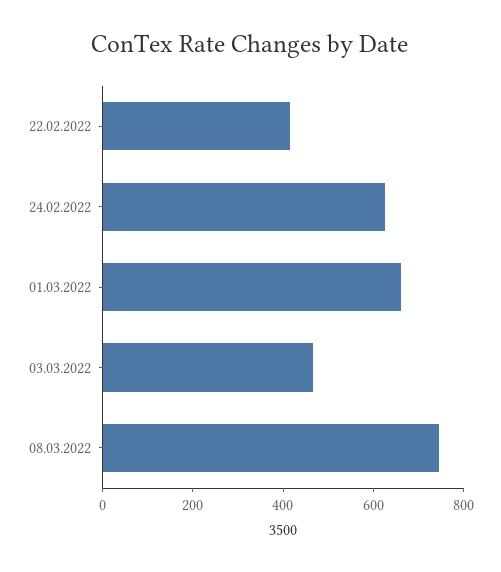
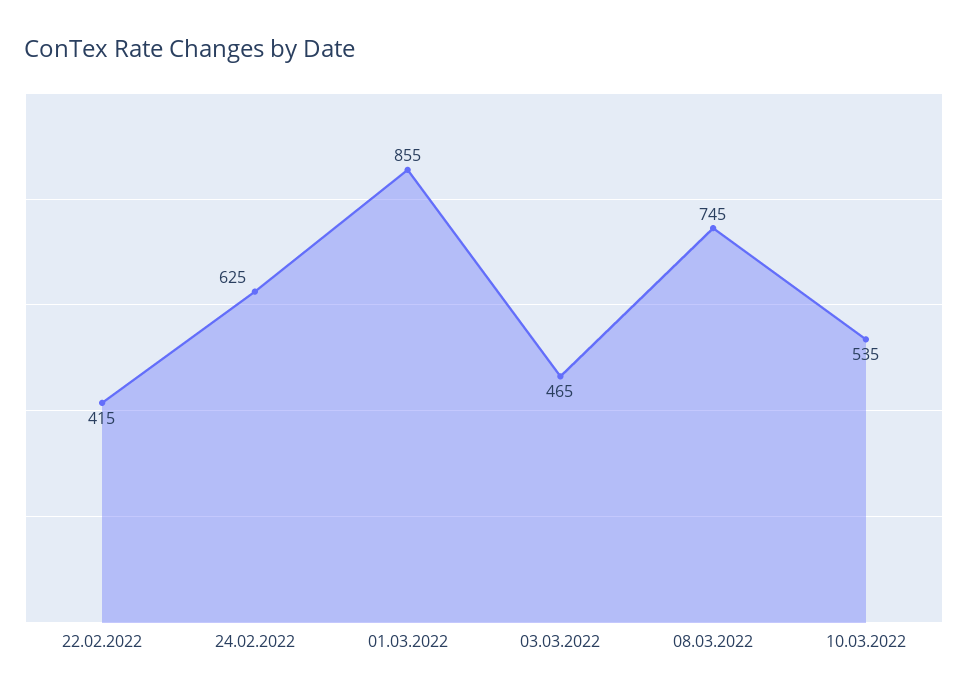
01.03.2022: 650 -> 855
10.03.2022: none -> 535

